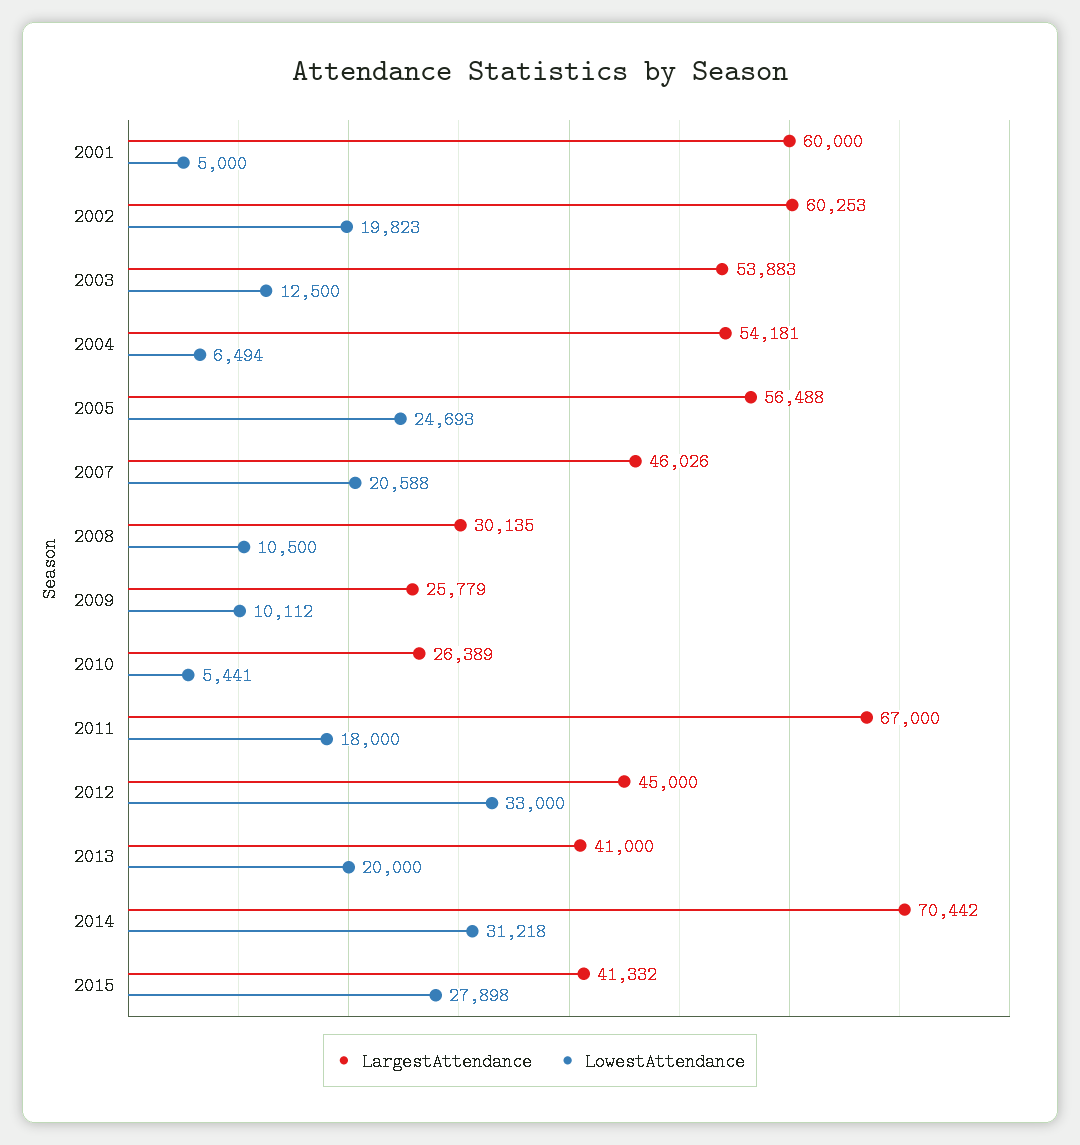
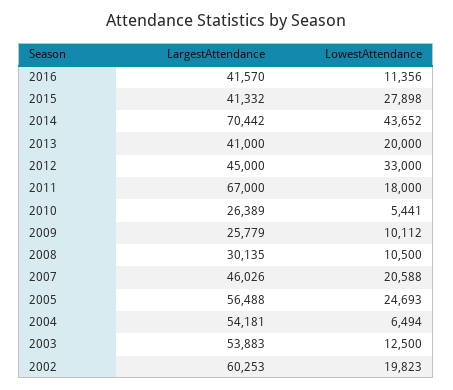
LargestAttendance, 2001: 60000 -> none
LowestAttendance, 2001: 5000 -> none
LowestAttendance, 2014: 31218 -> 43652
LargestAttendance, 2016: none -> 41570
LowestAttendance, 2016: none -> 11356

